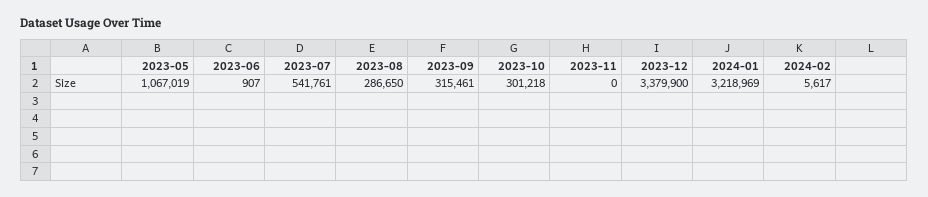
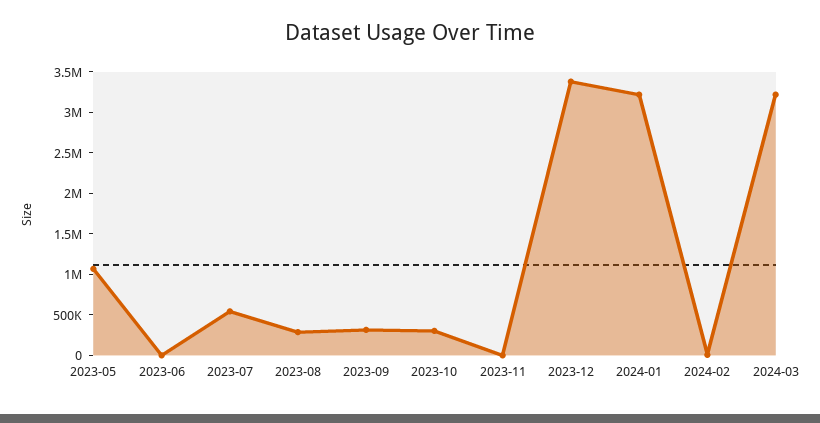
2024-03: none -> 3200000

